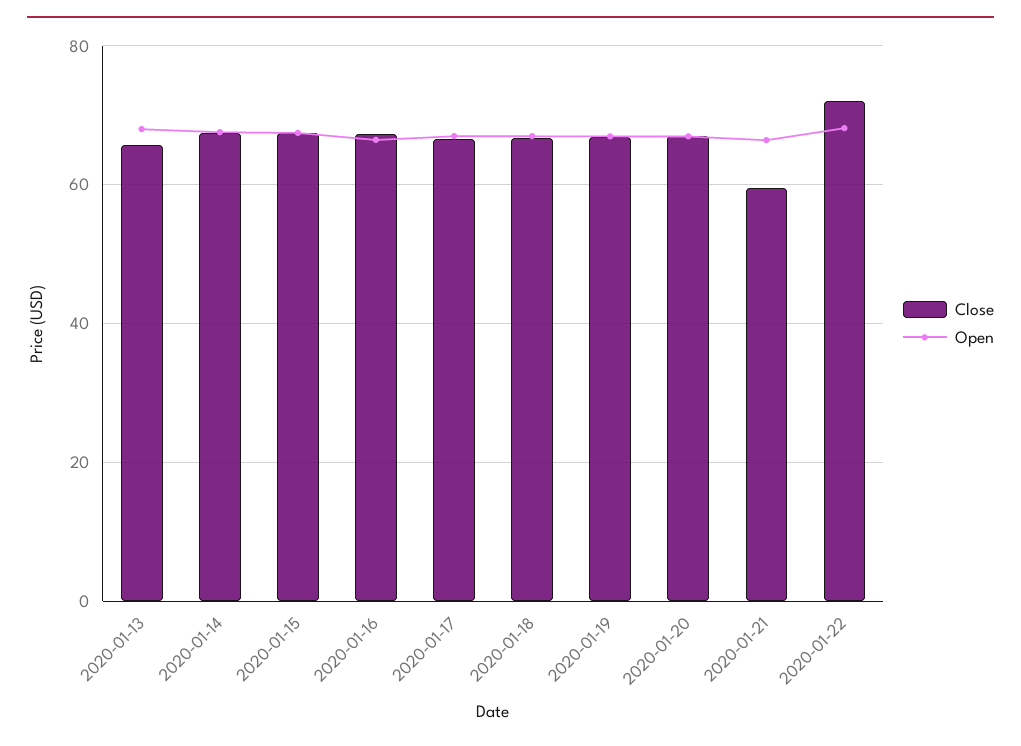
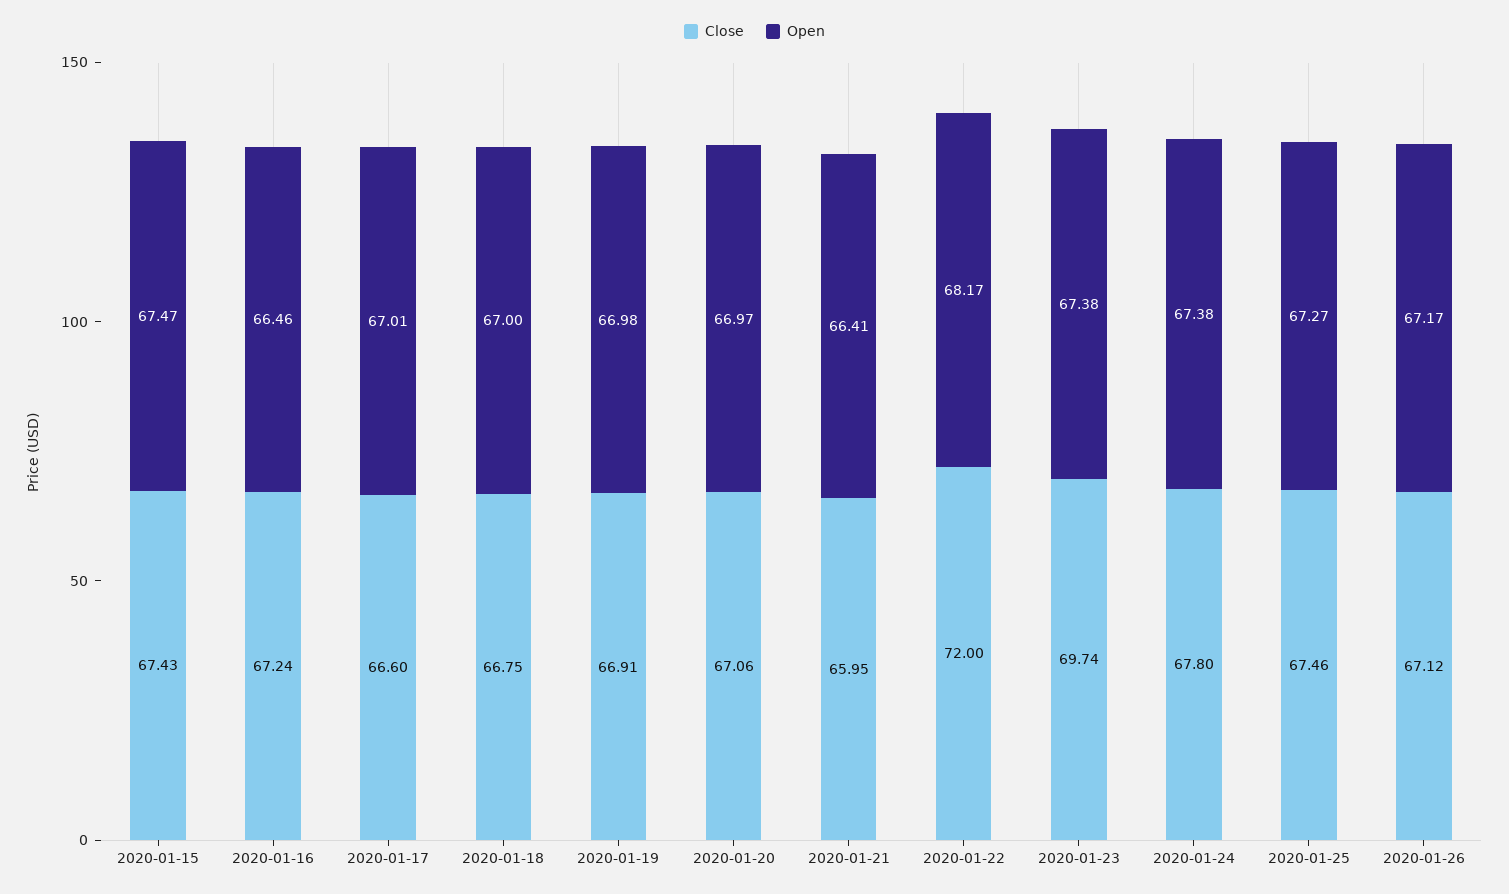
Close, 2020-01-13: 66 -> none
Open, 2020-01-13: 68 -> none
Close, 2020-01-14: 68 -> none
Open, 2020-01-14: 68 -> none
Close, 2020-01-21: 60 -> 65.95
Close, 2020-01-23: none -> 69.74
Open, 2020-01-23: none -> 67.38
Close, 2020-01-24: none -> 67.8
Open, 2020-01-24: none -> 67.38
Close, 2020-01-25: none -> 67.46
Open, 2020-01-25: none -> 67.27
Close, 2020-01-26: none -> 67.12
Open, 2020-01-26: none -> 67.17

